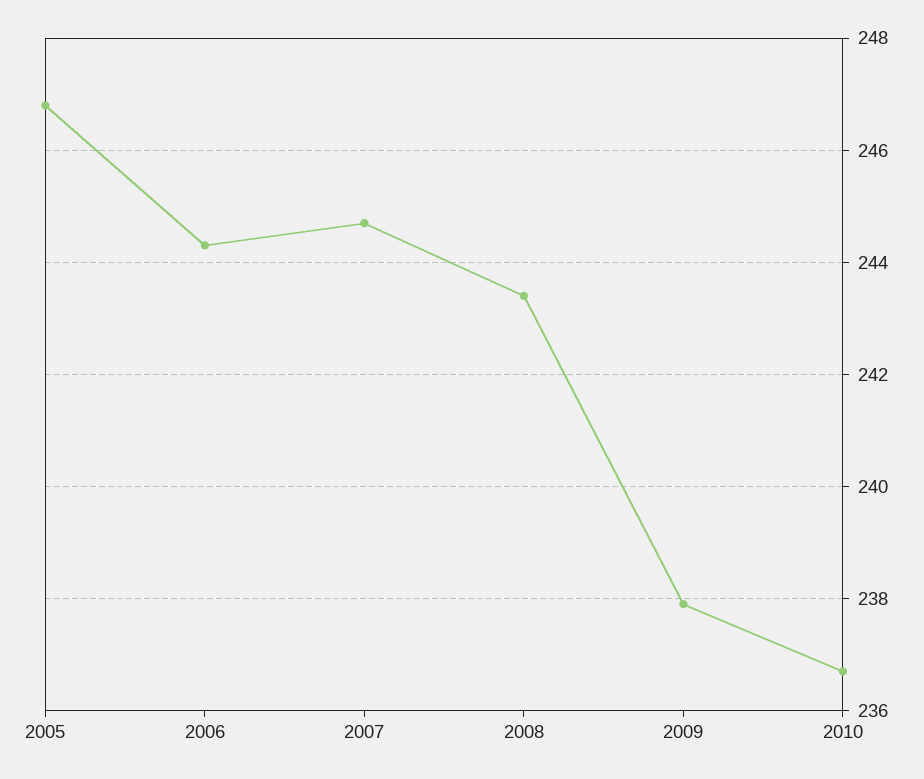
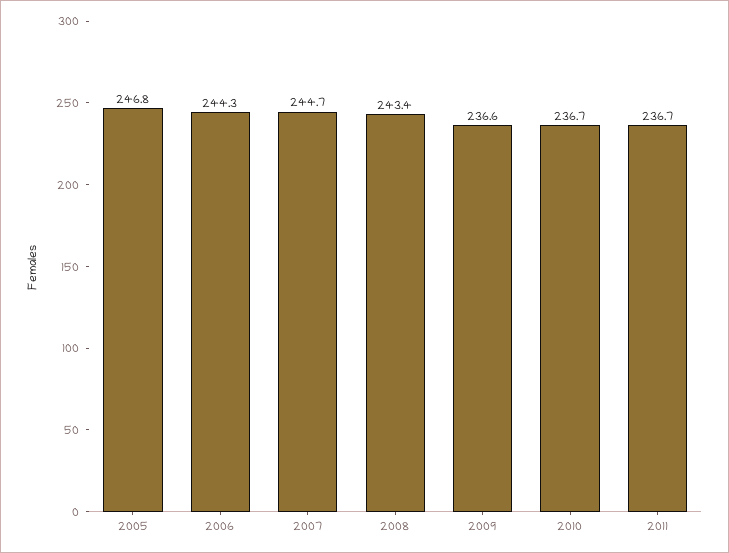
2009: 238 -> 236.6
2011: none -> 236.7

